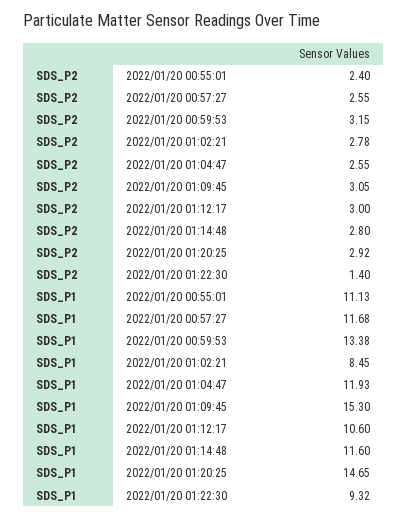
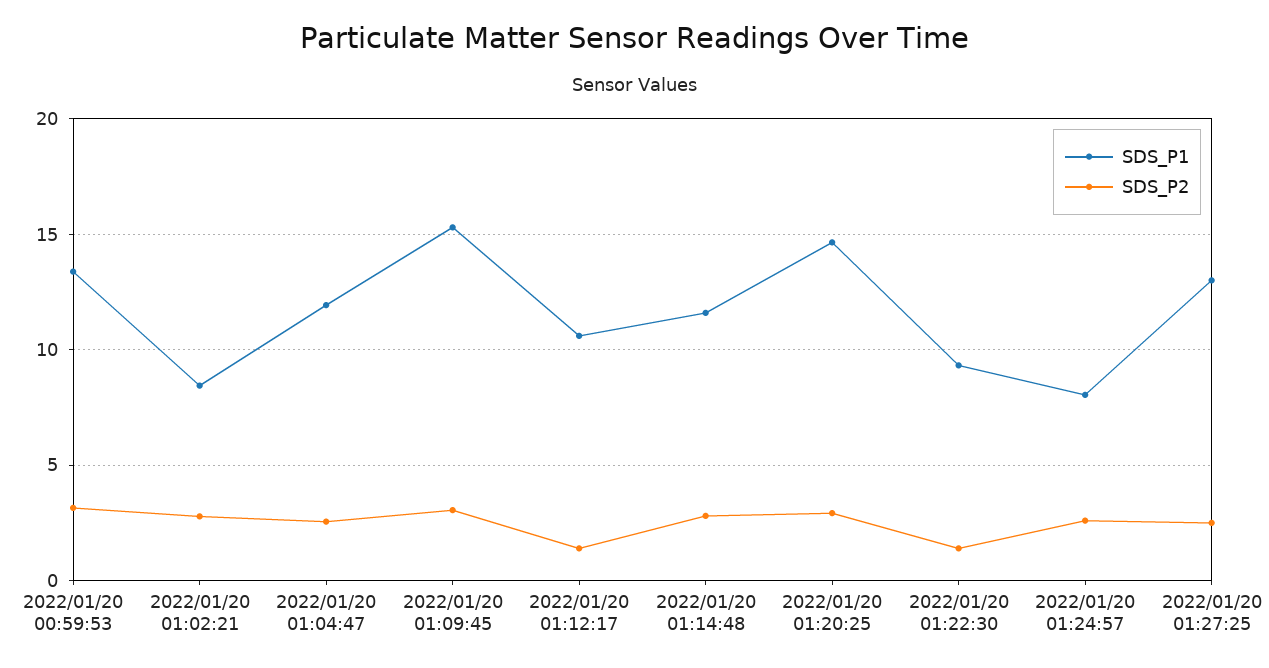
SDS_P2, 2022/01/20 00:55:01: 2.4 -> none
SDS_P2, 2022/01/20 00:57:27: 2.55 -> none
SDS_P2, 2022/01/20 01:12:17: 3 -> 1.5
SDS_P1, 2022/01/20 00:55:01: 11.13 -> none
SDS_P1, 2022/01/20 00:57:27: 11.68 -> none
SDS_P1, 2022/01/20 01:24:57: none -> 8
SDS_P2, 2022/01/20 01:24:57: none -> 2.5
SDS_P1, 2022/01/20 01:27:25: none -> 13
SDS_P2, 2022/01/20 01:27:25: none -> 2.5

